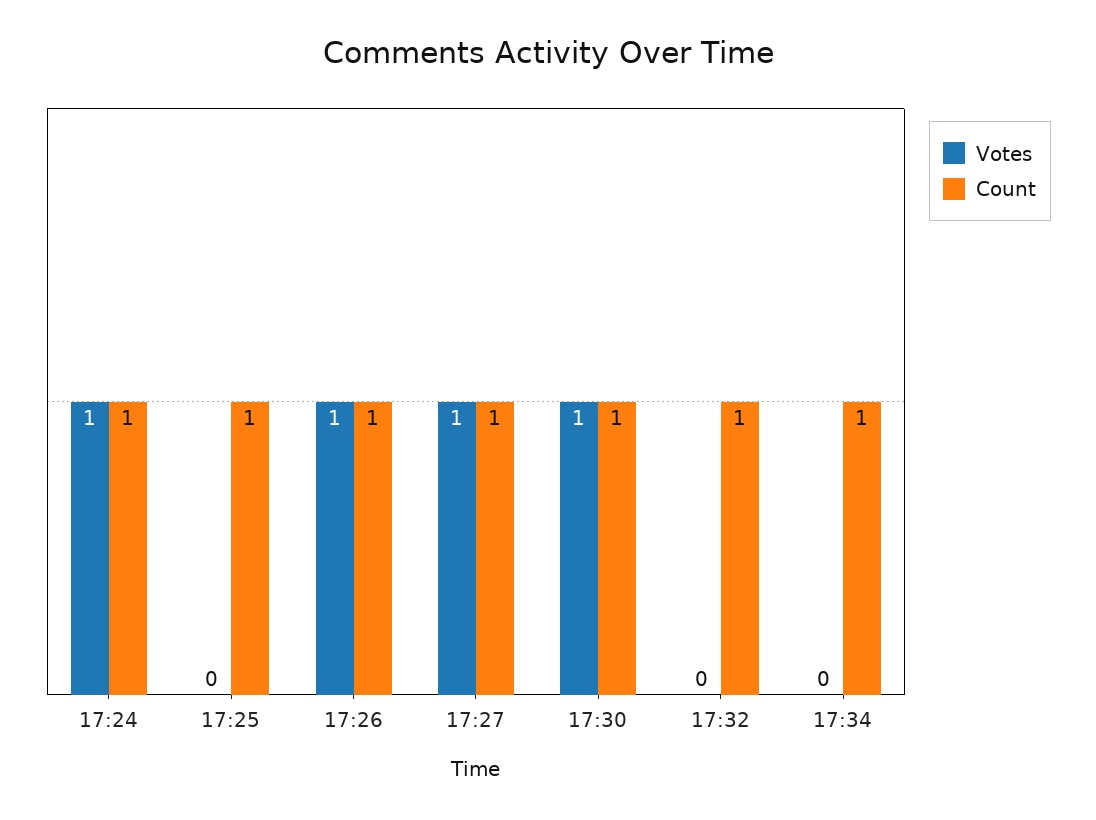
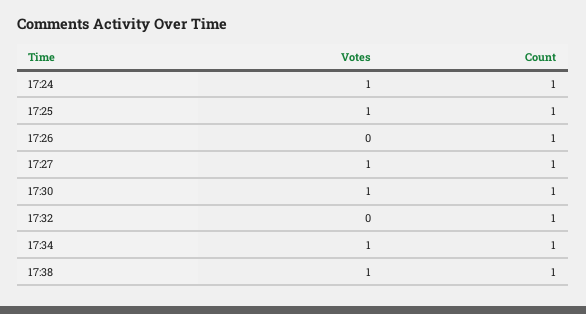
Votes, 17:25: 0 -> 1
Votes, 17:26: 1 -> 0
Votes, 17:34: 0 -> 1
Votes, 17:38: none -> 1
Count, 17:38: none -> 1

